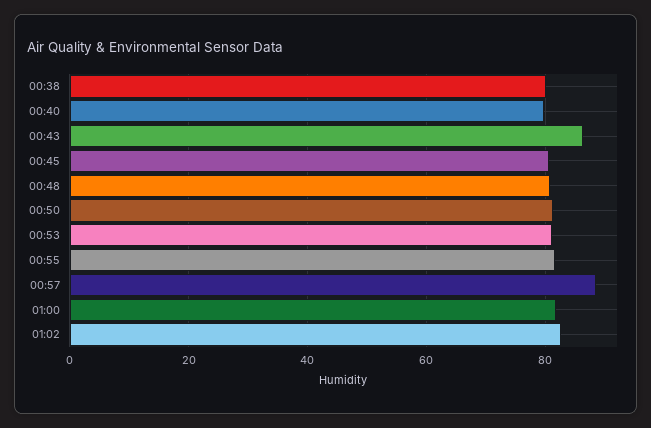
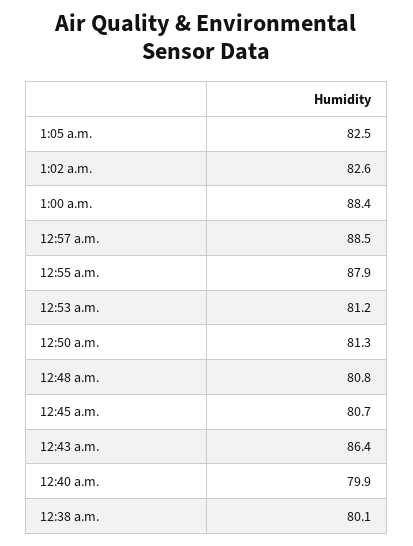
00:55: 82 -> 87.9
01:00: 82 -> 88.4
1:05 a.m.: none -> 82.5

